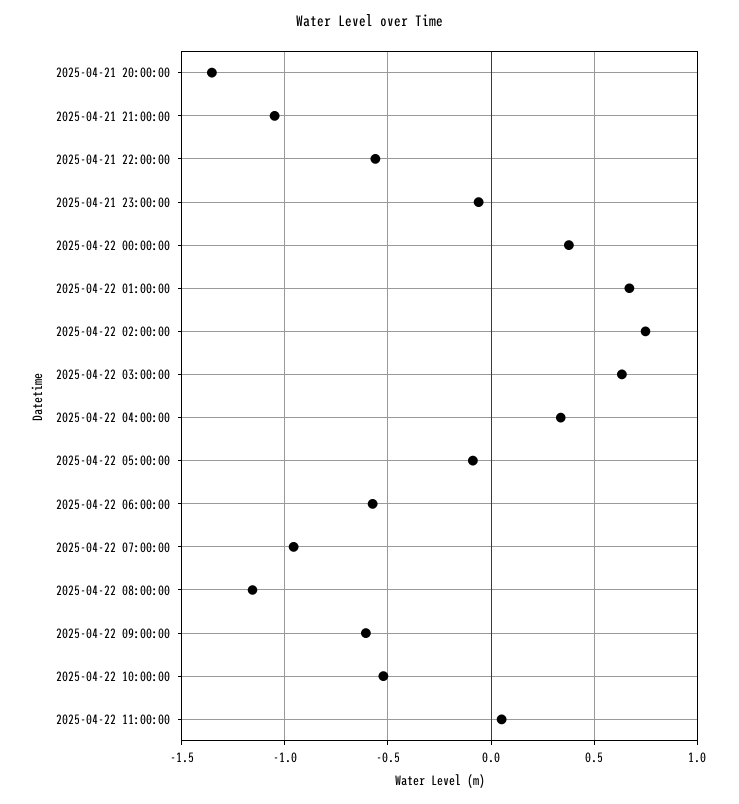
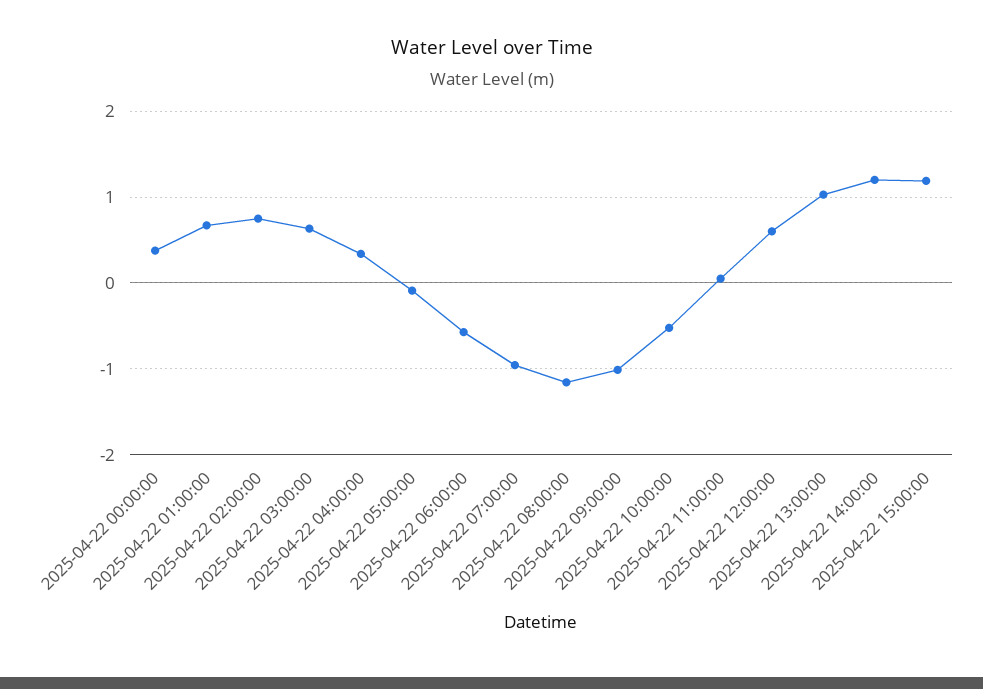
2025-04-21 20:00:00: -1.35 -> none
2025-04-21 21:00:00: -1.05 -> none
2025-04-21 22:00:00: -0.55 -> none
2025-04-21 23:00:00: -0.05 -> none
2025-04-22 09:00:00: -0.6 -> -1
2025-04-22 12:00:00: none -> 0.6
2025-04-22 13:00:00: none -> 1
2025-04-22 14:00:00: none -> 1.2
2025-04-22 15:00:00: none -> 1.2

